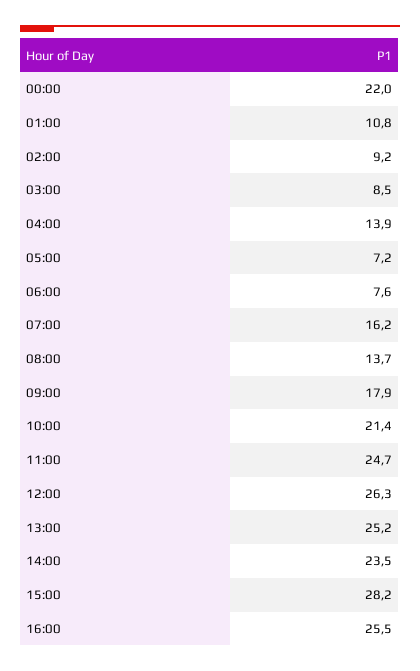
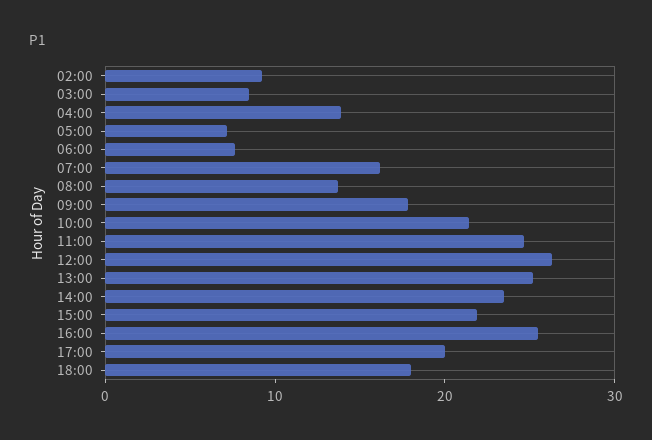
00:00: 22 -> none
01:00: 10.8 -> none
15:00: 28.2 -> 22
17:00: none -> 20
18:00: none -> 18

